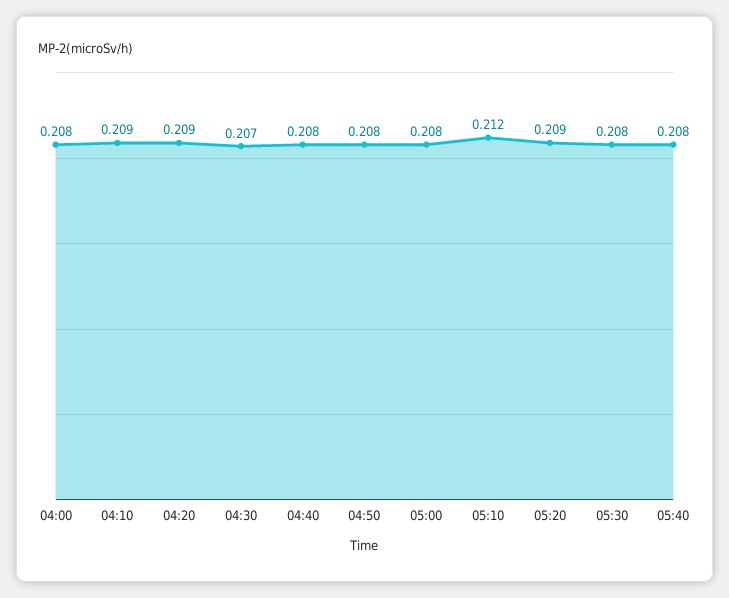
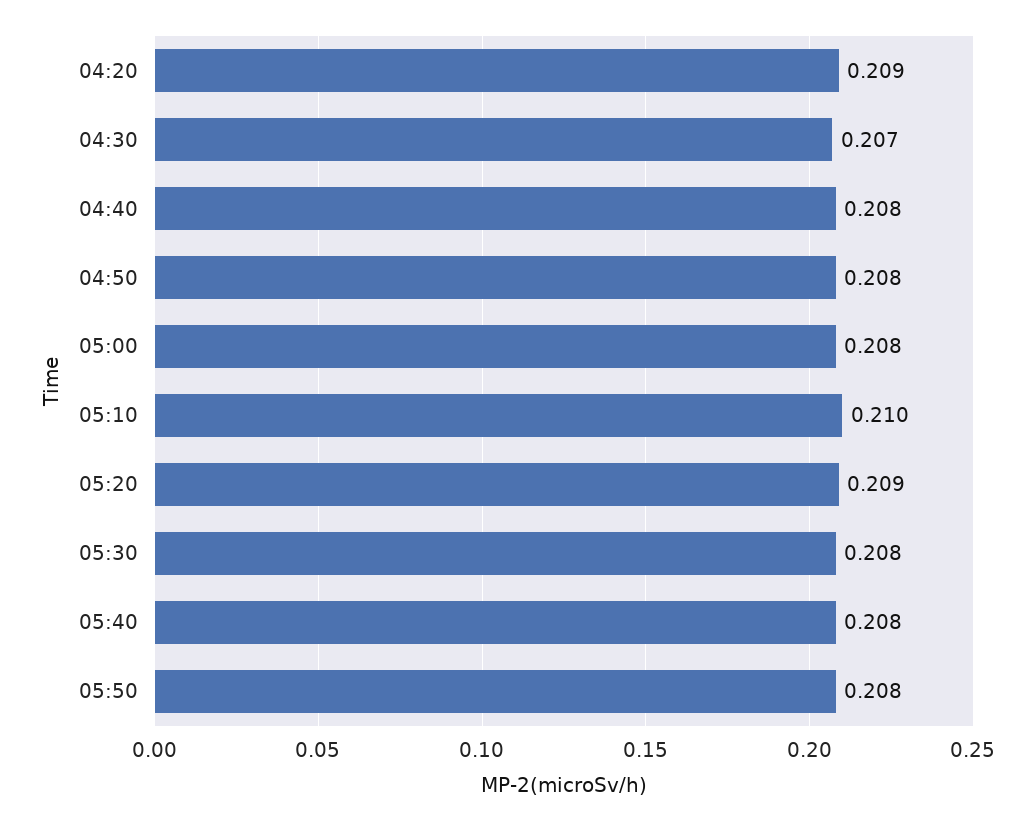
04:00: 0.208 -> none
04:10: 0.209 -> none
05:10: 0.212 -> 0.21
05:50: none -> 0.208

